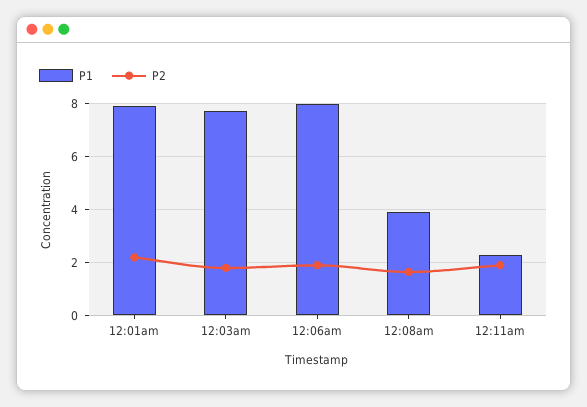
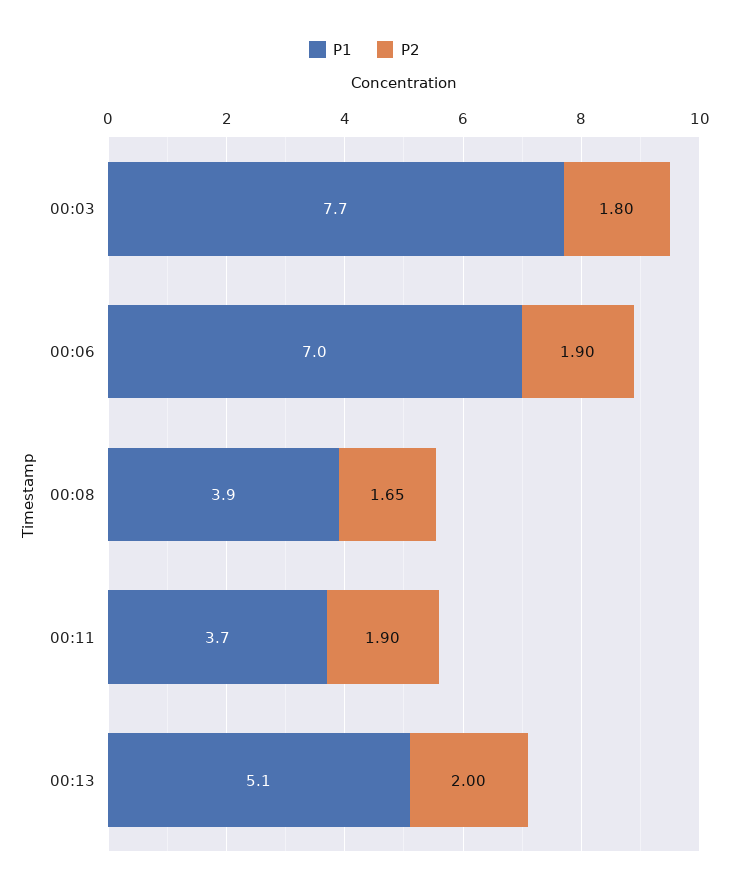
P1, 12:01am: 8 -> none
P2, 12:01am: 2.25 -> none
P1, 12:06am: 8 -> 7
P1, 12:11am: 2.25 -> 3.7
P1, 00:13: none -> 5.1
P2, 00:13: none -> 2

